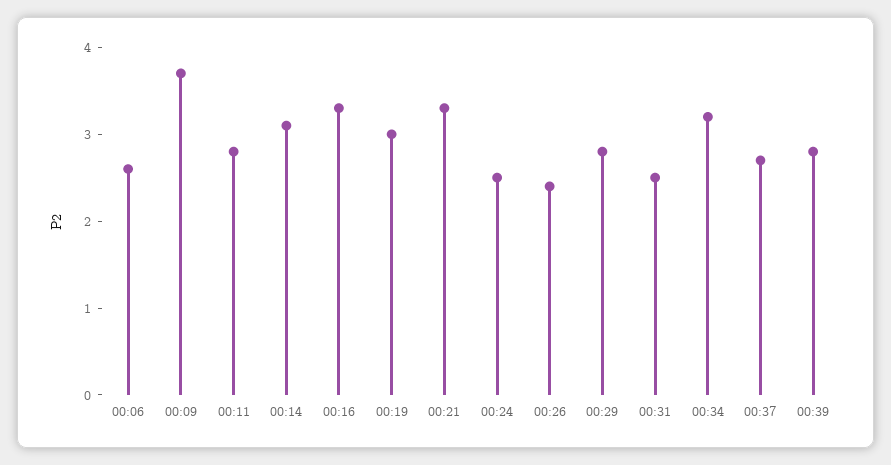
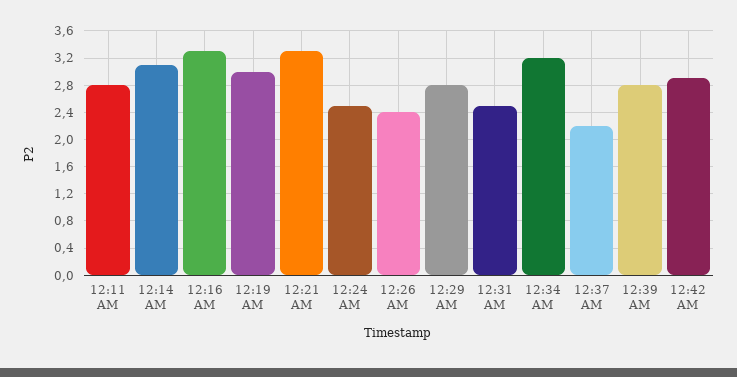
00:06: 2.6 -> none
00:09: 3.7 -> none
00:37: 2.7 -> 2.2
12:42 AM: none -> 2.9

